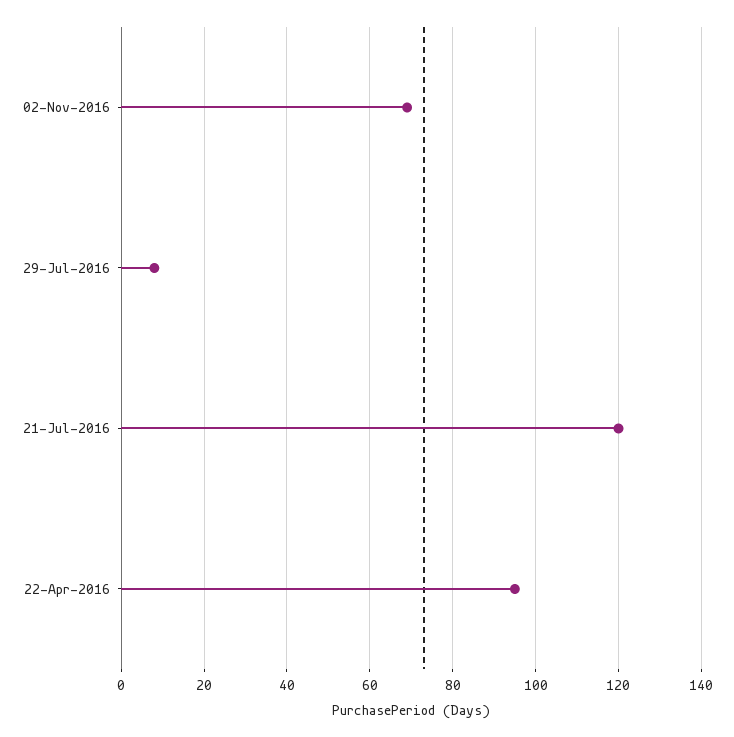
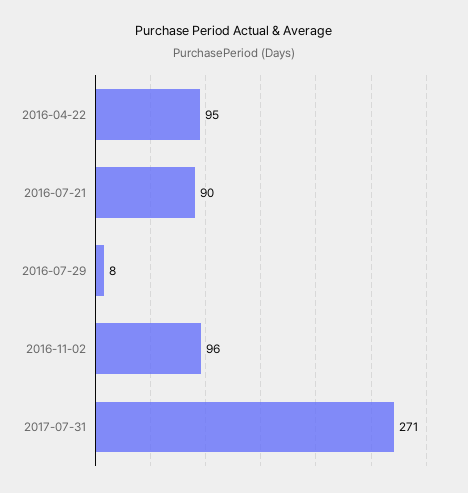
02-Nov-2016: 70 -> 96
21-Jul-2016: 120 -> 90
2017-07-31: none -> 271

